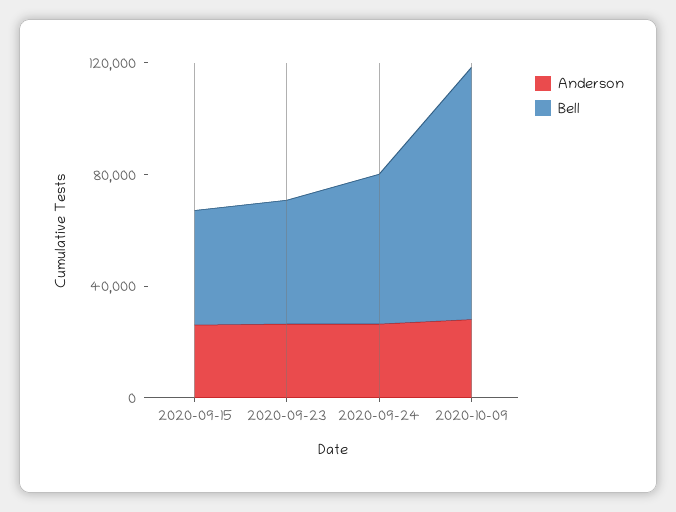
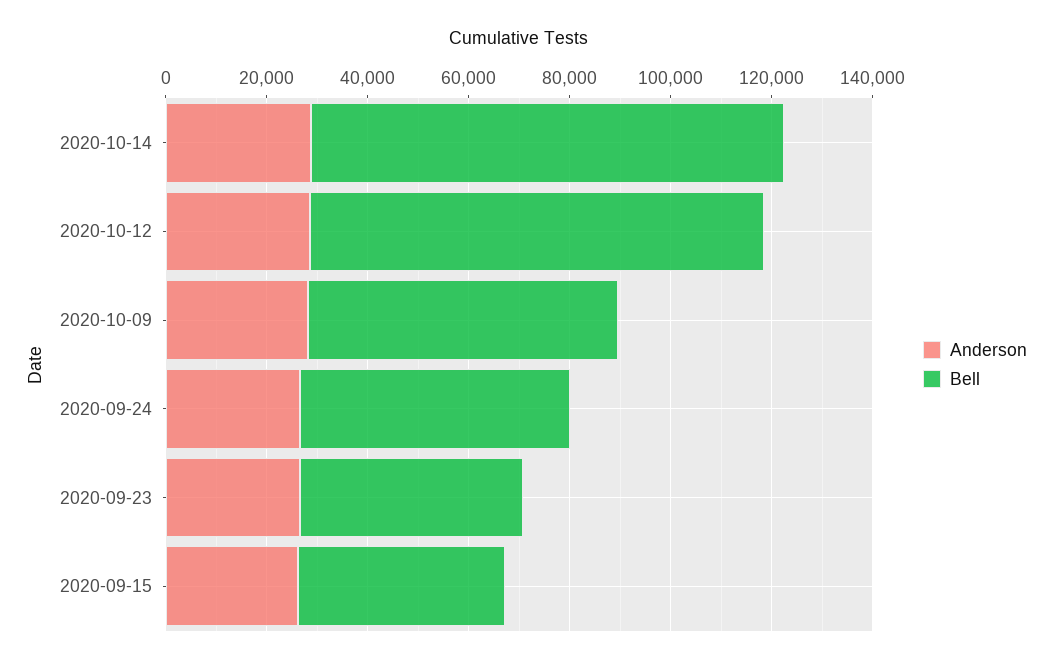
Bell, 2020-10-09: 90000 -> 60000
Anderson, 2020-10-14: none -> 30000
Bell, 2020-10-14: none -> 95000
Anderson, 2020-10-12: none -> 30000
Bell, 2020-10-12: none -> 90000

